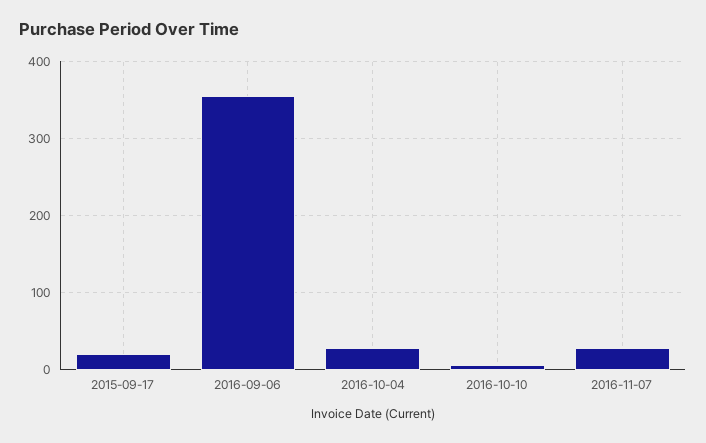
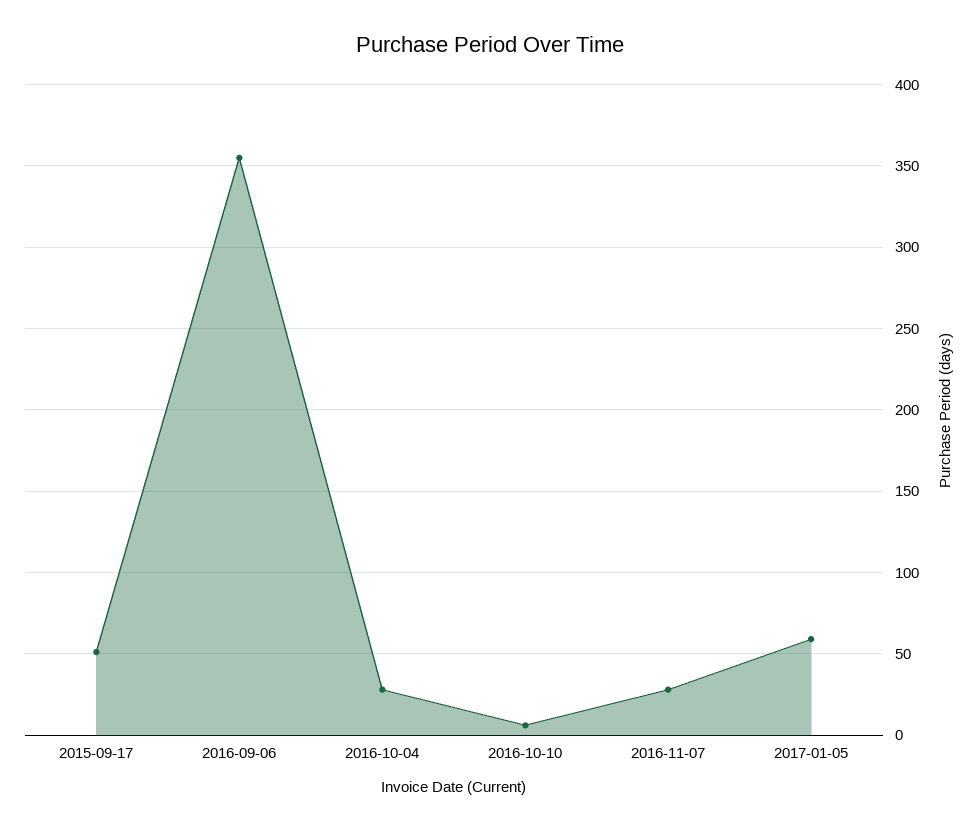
2015-09-17: 20 -> 50
2017-01-05: none -> 60

